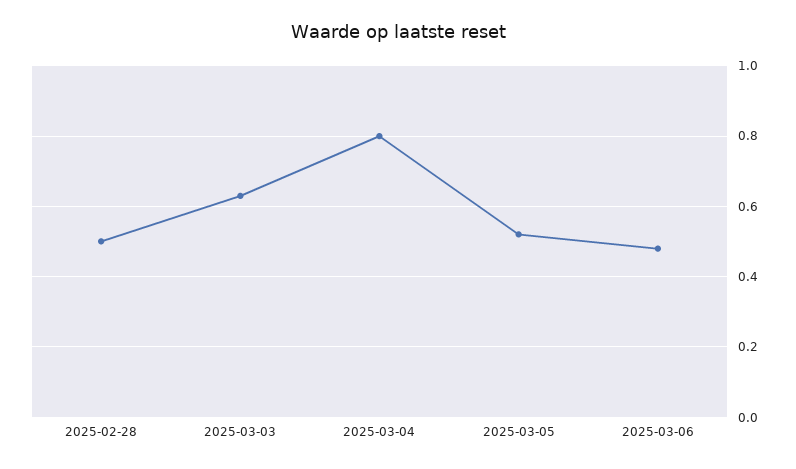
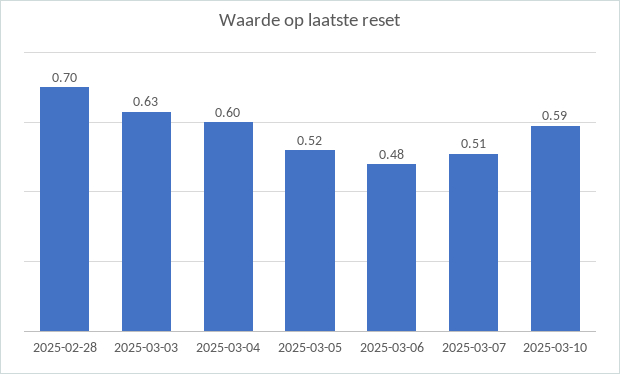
2025-02-28: 0.5 -> 0.7
2025-03-04: 0.8 -> 0.6
2025-03-07: none -> 0.51
2025-03-10: none -> 0.59

